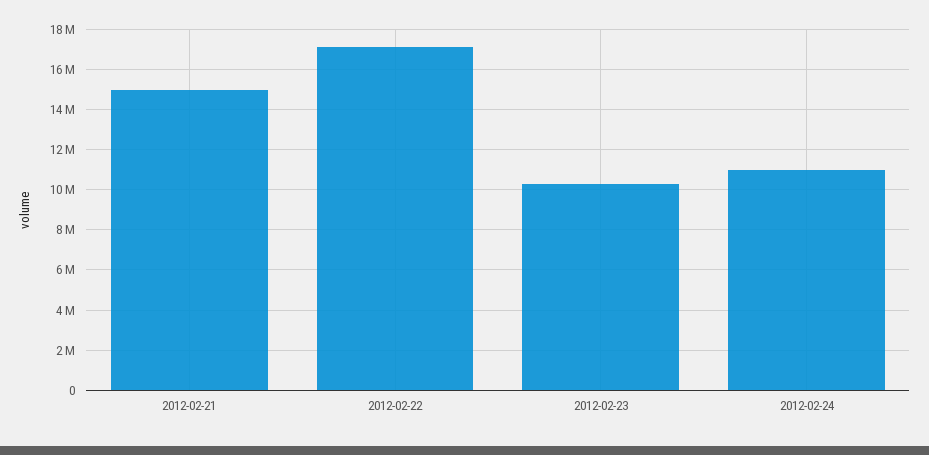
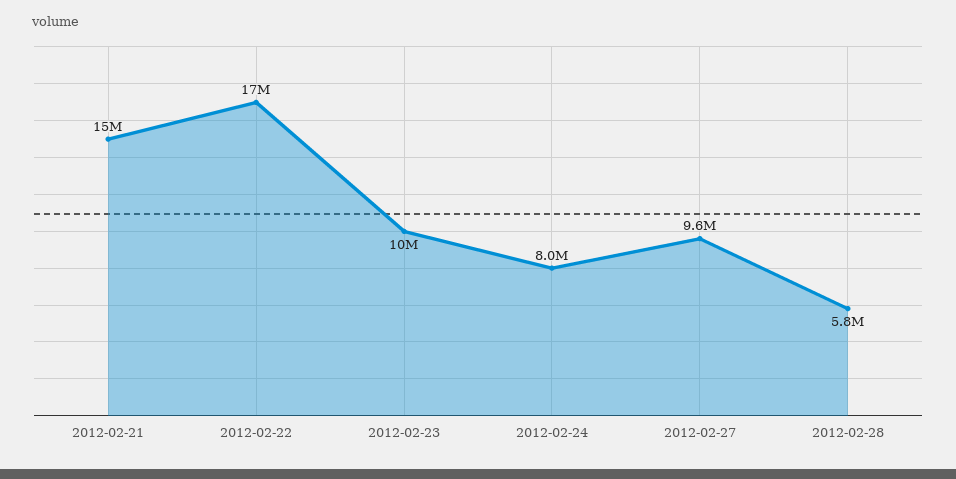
2012-02-24: 11000000 -> 8000000
2012-02-27: none -> 9600000
2012-02-28: none -> 5800000

